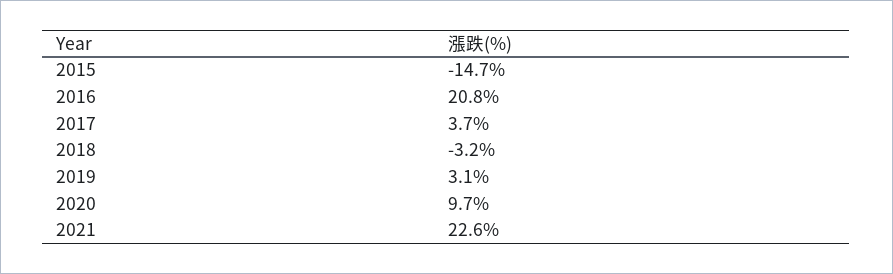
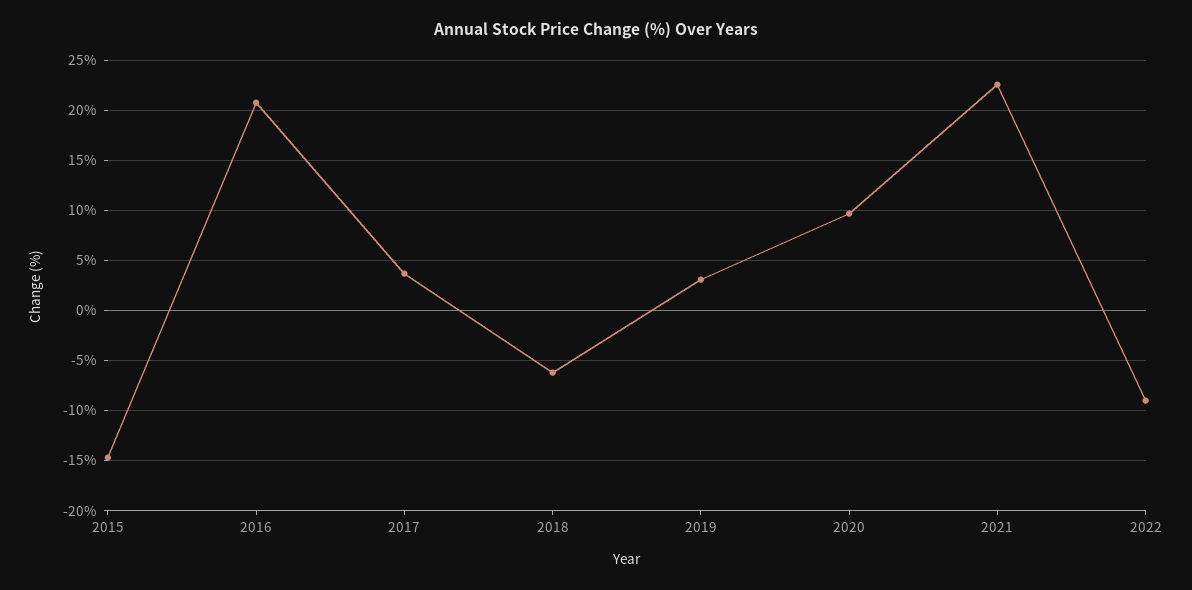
2018: -3.2 -> -6
2022: none -> -9

